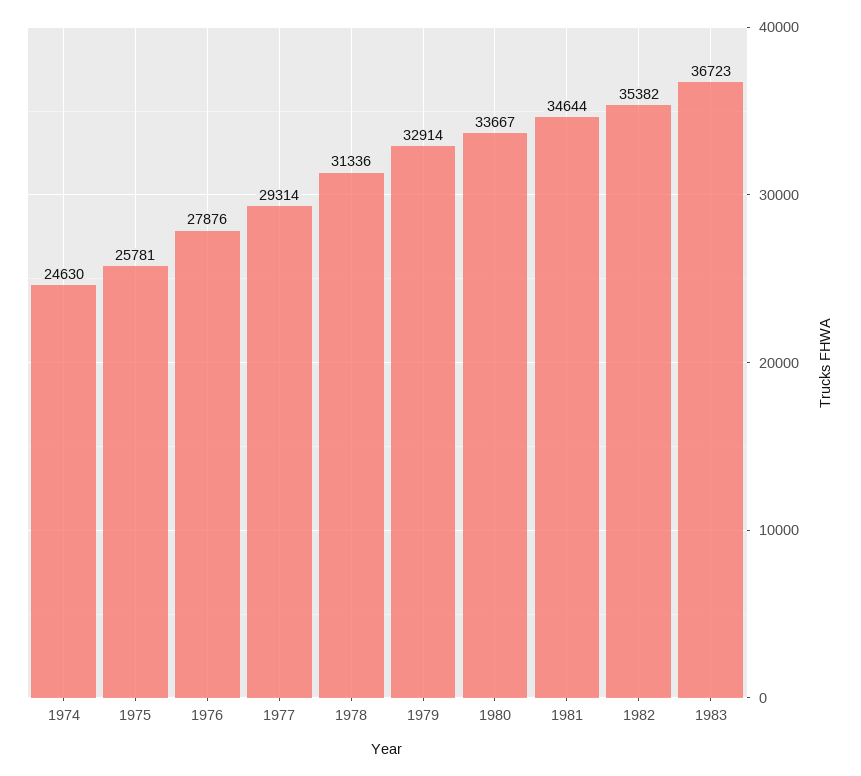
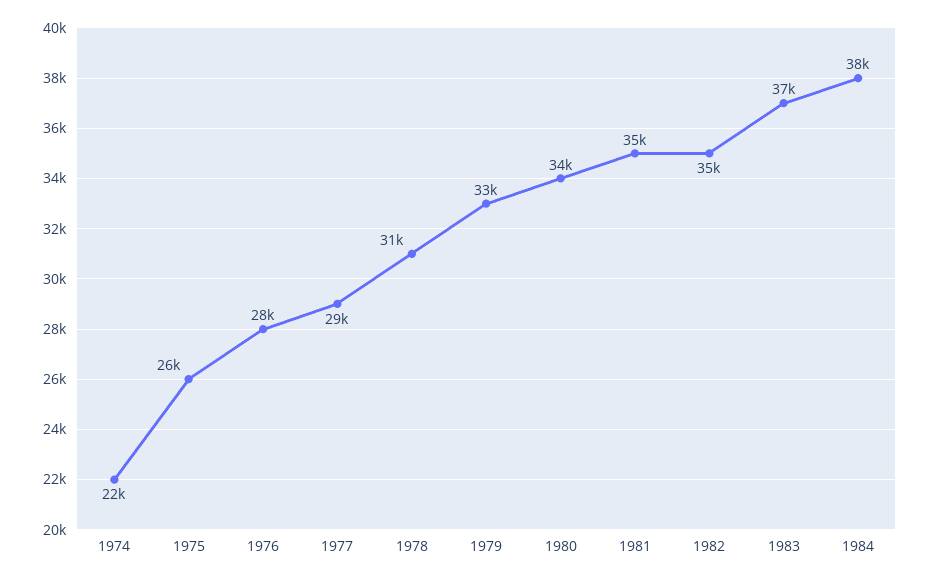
1974: 24630 -> 22000
1984: none -> 38000

